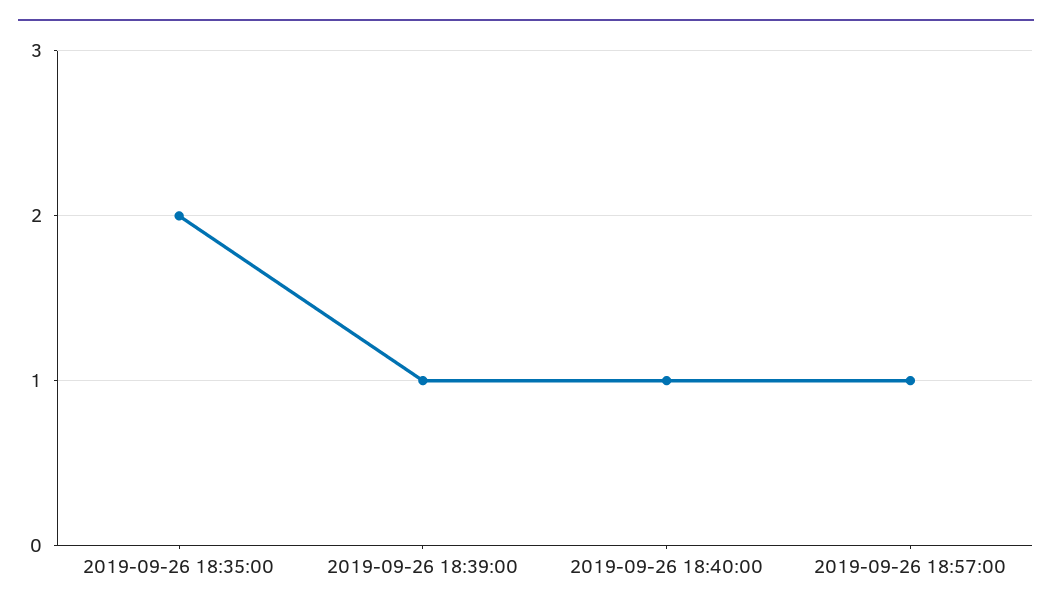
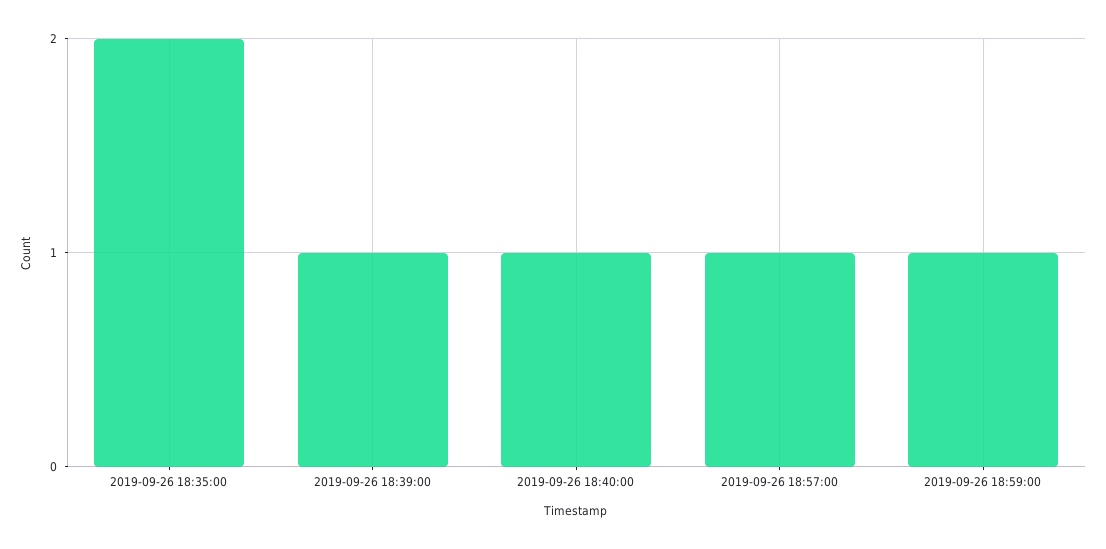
2019-09-26 18:59:00: none -> 1

